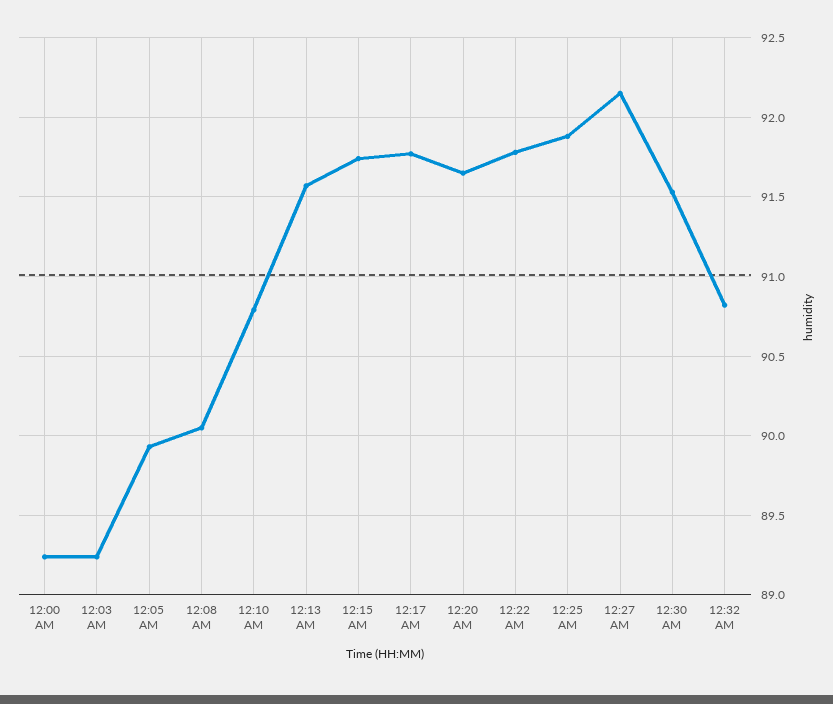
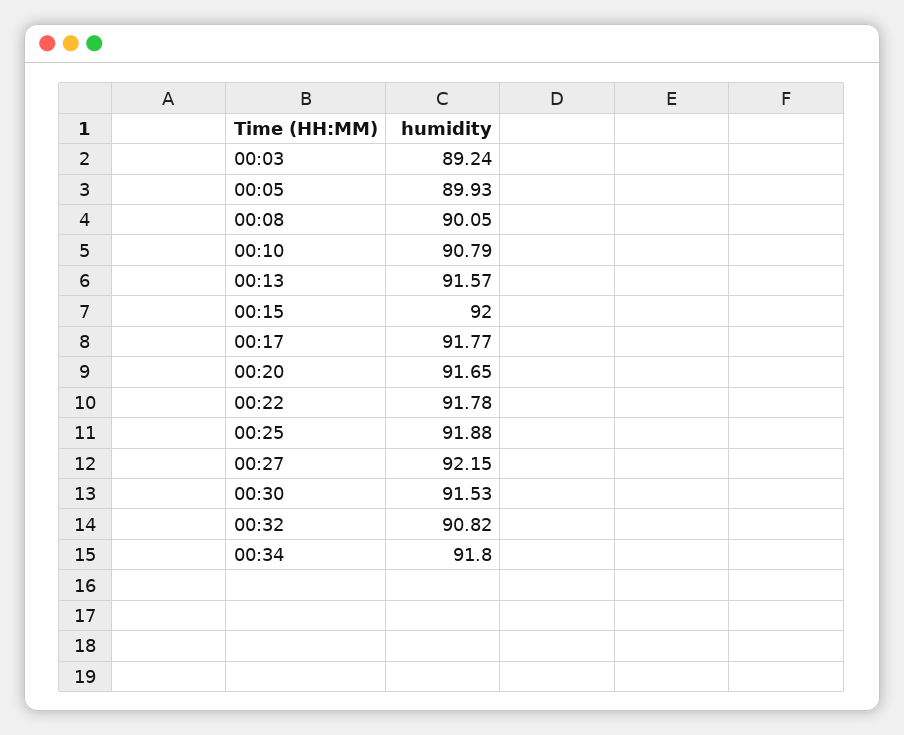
12:00 AM: 89.25 -> none
12:15 AM: 91.75 -> 92
00:34: none -> 91.8

